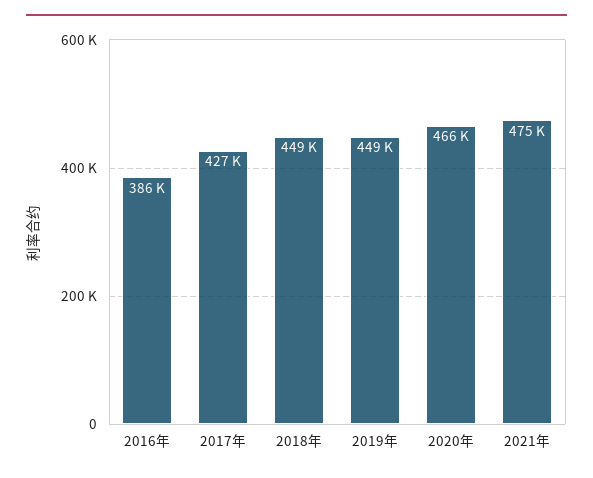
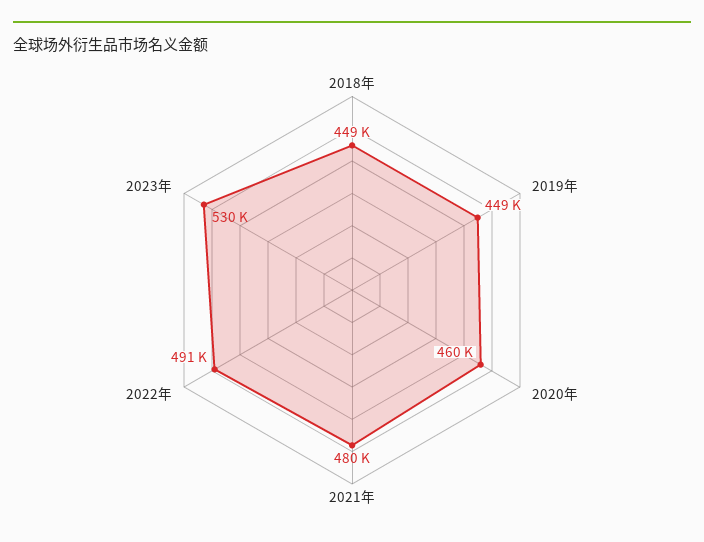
2016年: 386000 -> none
2017年: 427000 -> none
2020年: 466000 -> 460000
2021年: 475000 -> 480000
2022年: none -> 491000
2023年: none -> 530000

